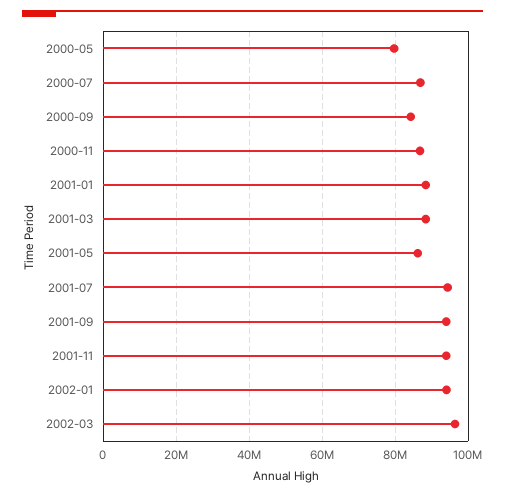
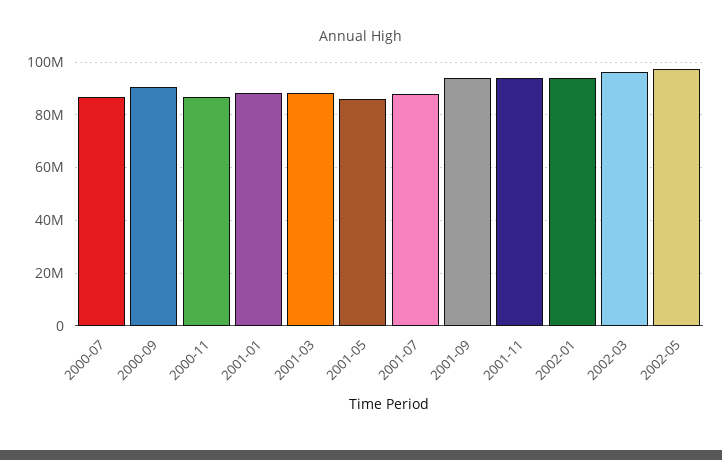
2000-05: 80000000 -> none
2000-09: 84000000 -> 90000000
2001-07: 94000000 -> 87500000
2002-05: none -> 97500000

